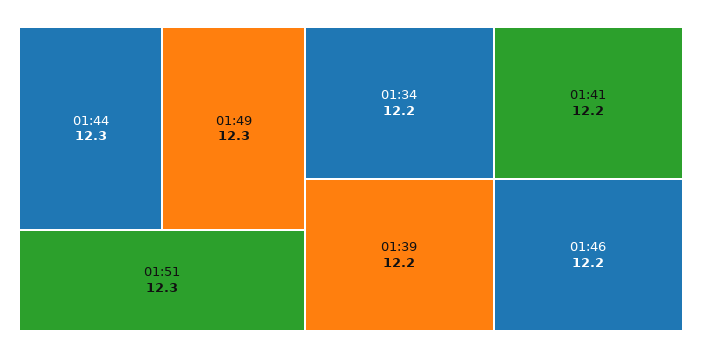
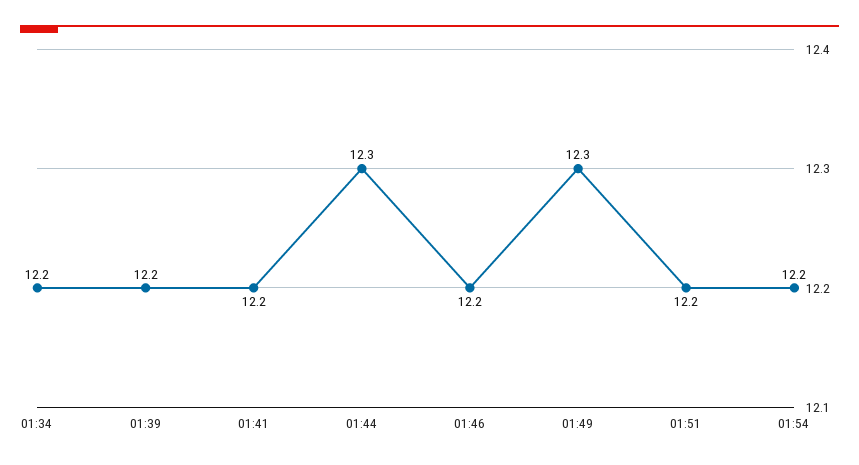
01:51: 12.3 -> 12.2
01:54: none -> 12.2

